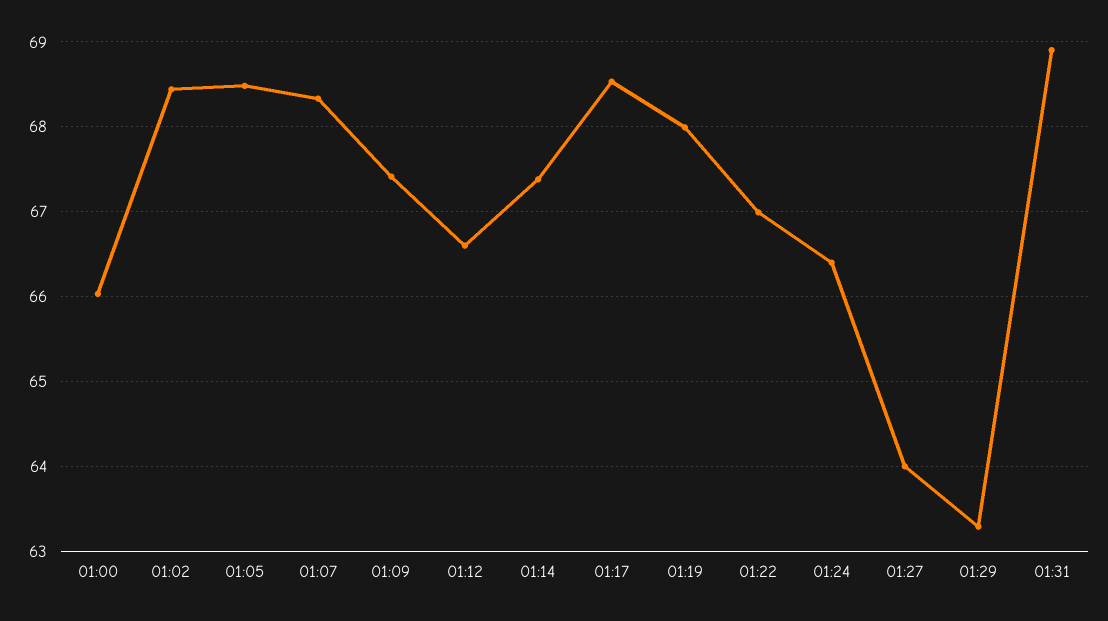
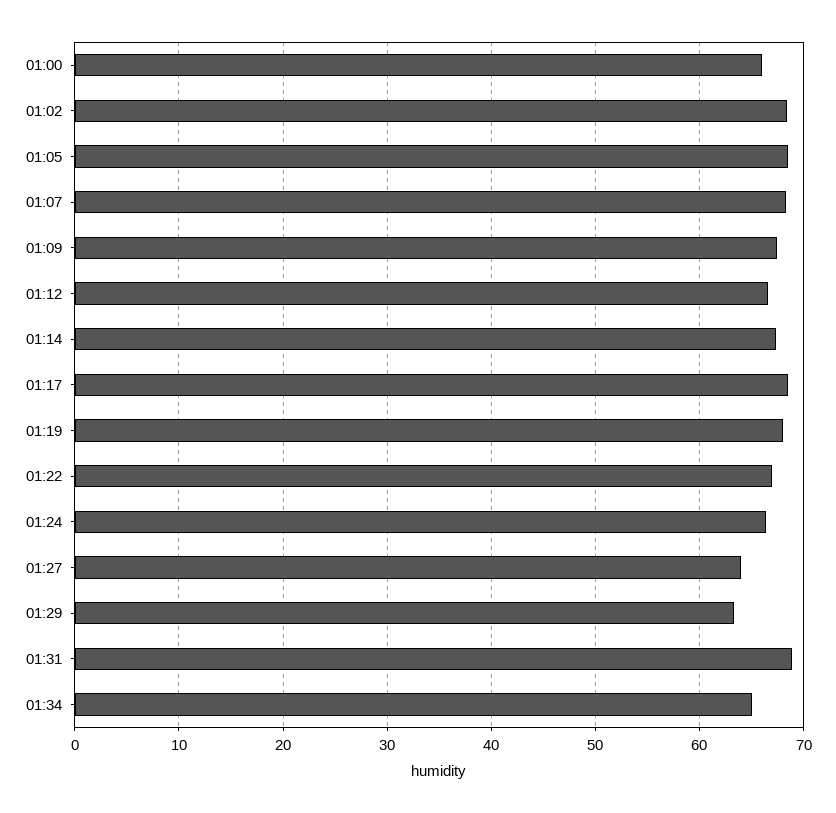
01:34: none -> 65

